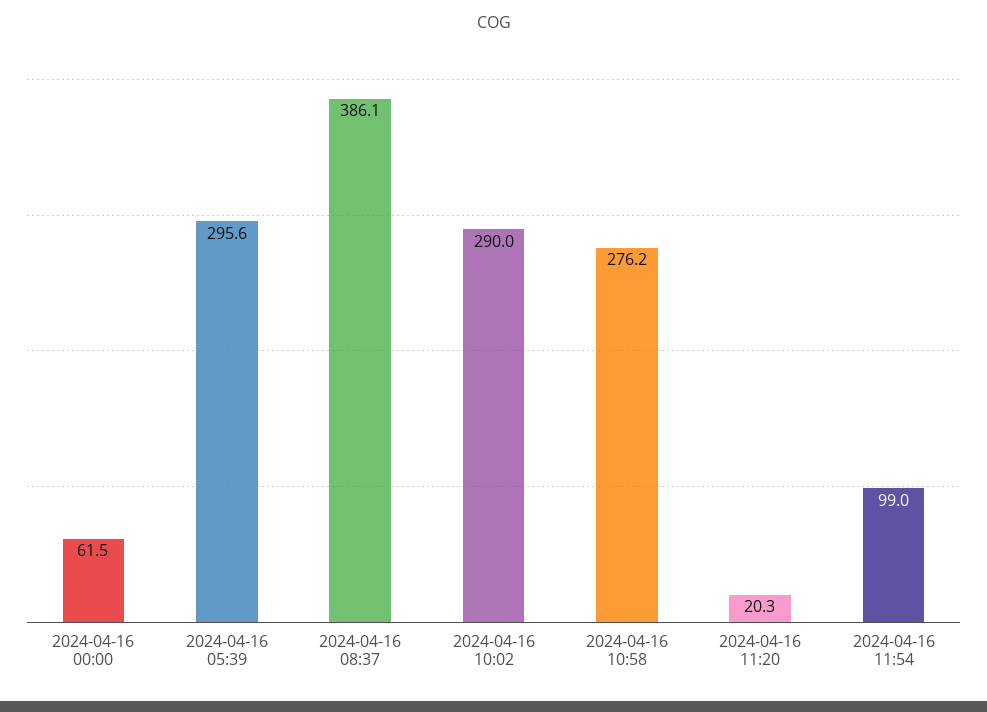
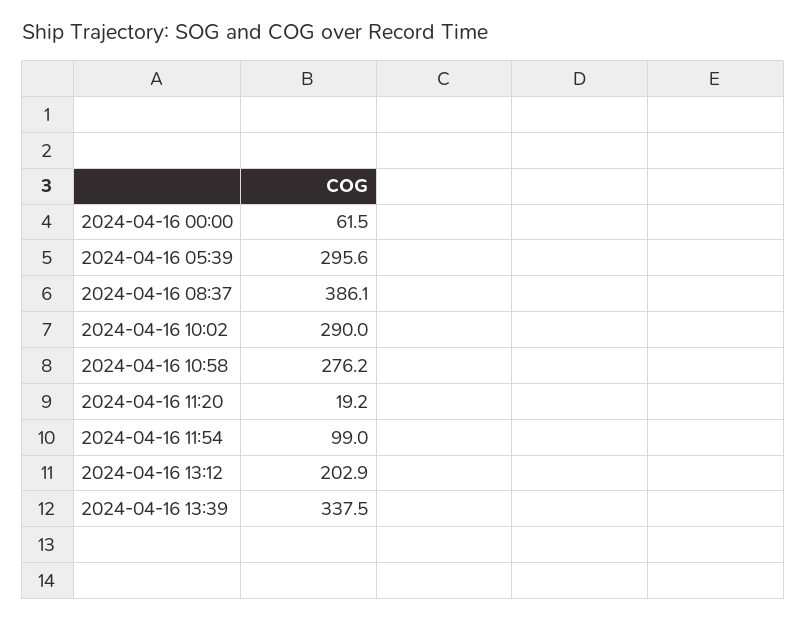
2024-04-16 11:20: 20.3 -> 19.2
2024-04-16 13:12: none -> 202.9
2024-04-16 13:39: none -> 337.5

